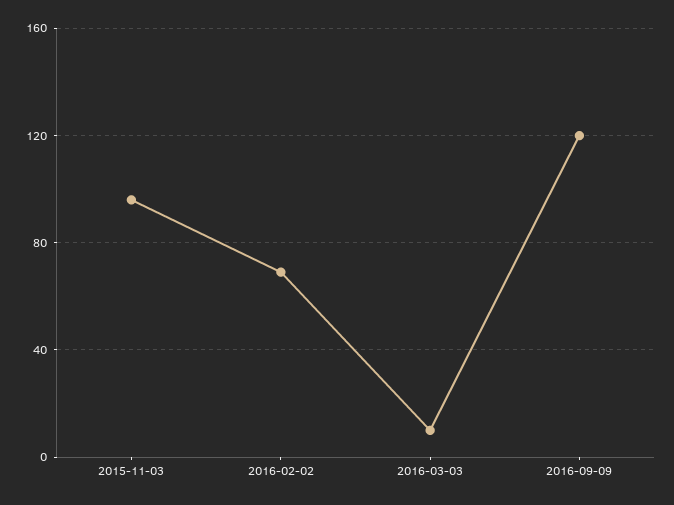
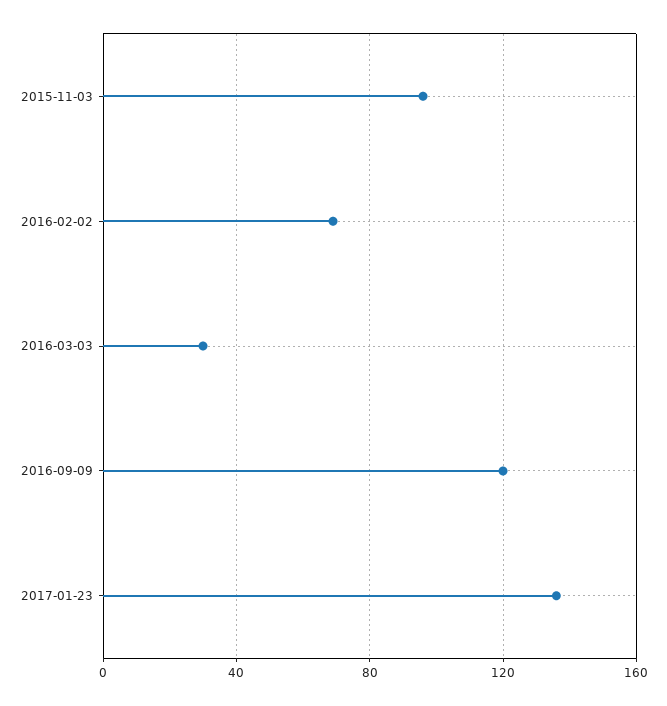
2016-03-03: 10 -> 30
2017-01-23: none -> 135

